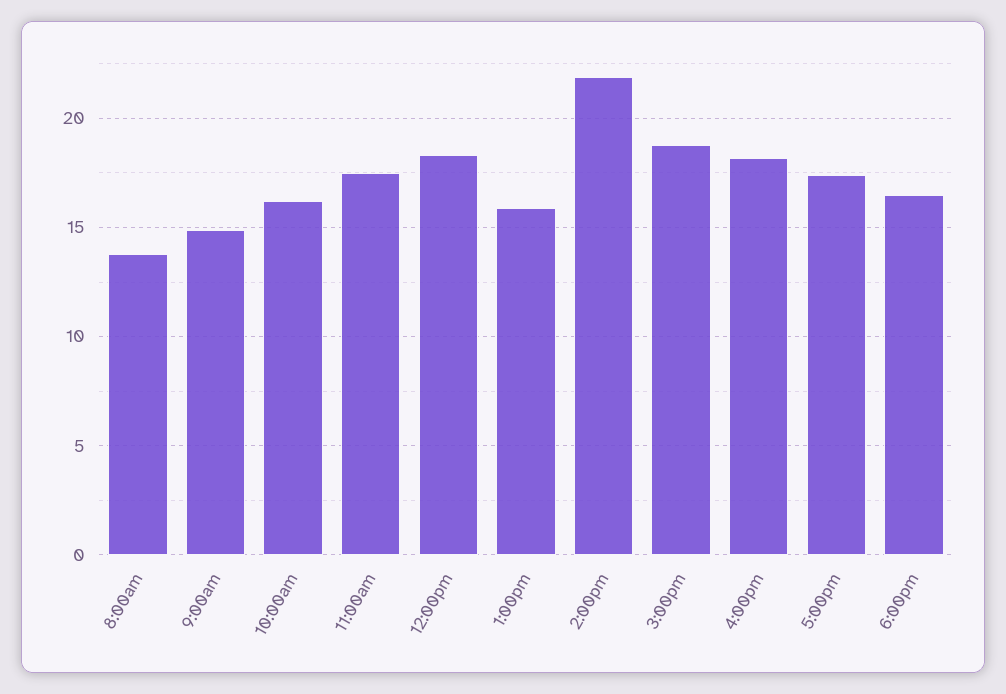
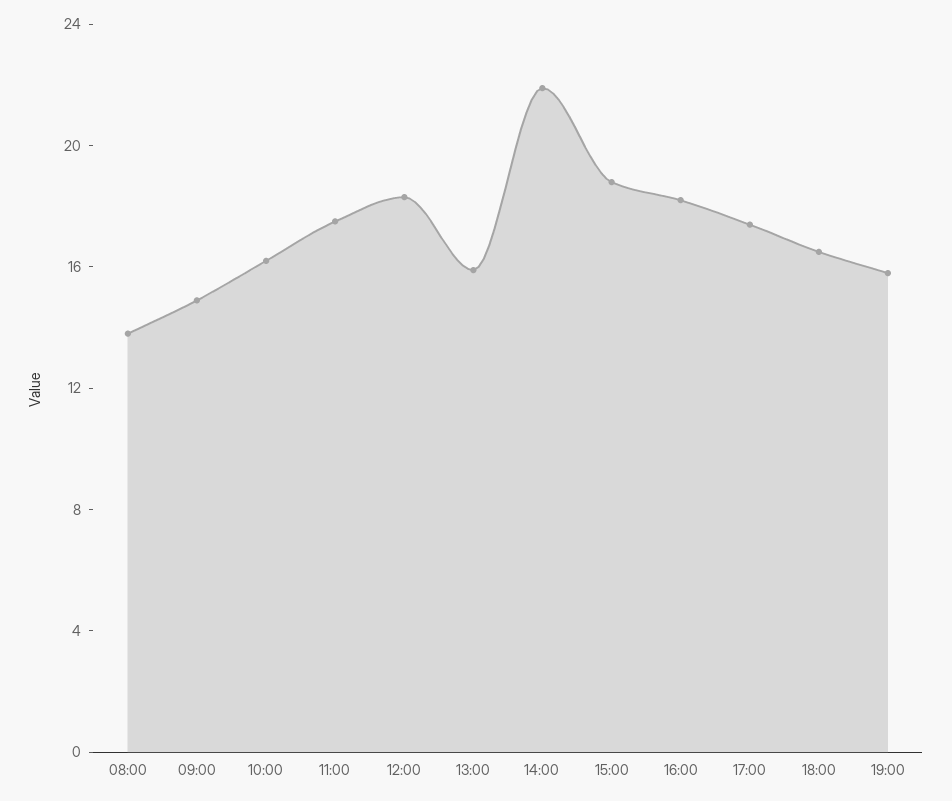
19:00: none -> 16

